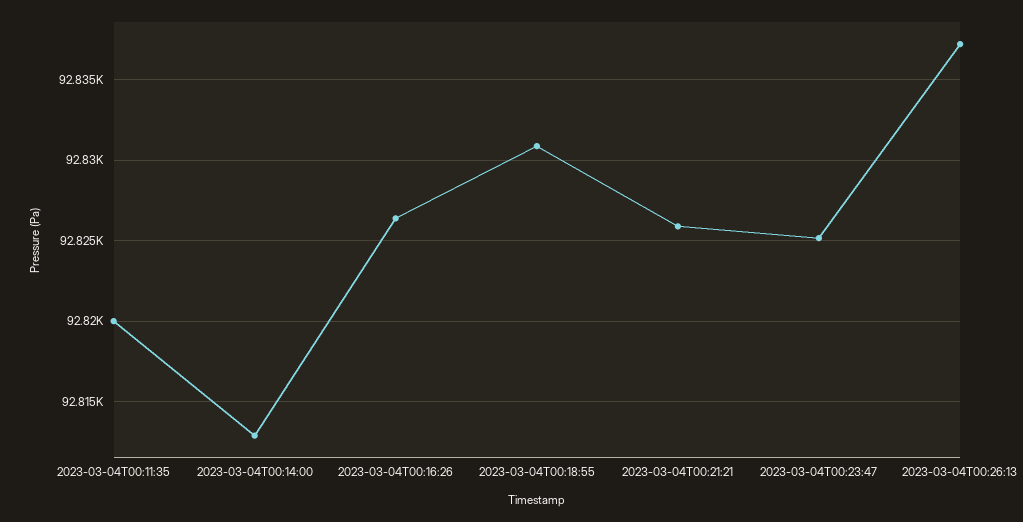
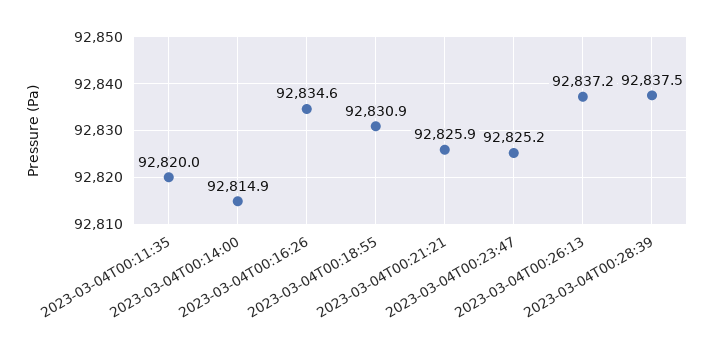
2023-03-04T00:14:00: 92813 -> 92814.9
2023-03-04T00:16:26: 92826.5 -> 92834.6
2023-03-04T00:28:39: none -> 92837.5

